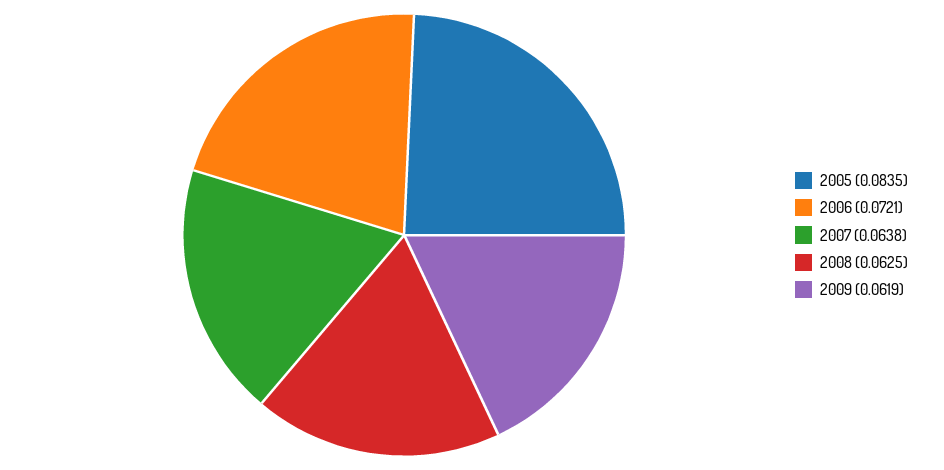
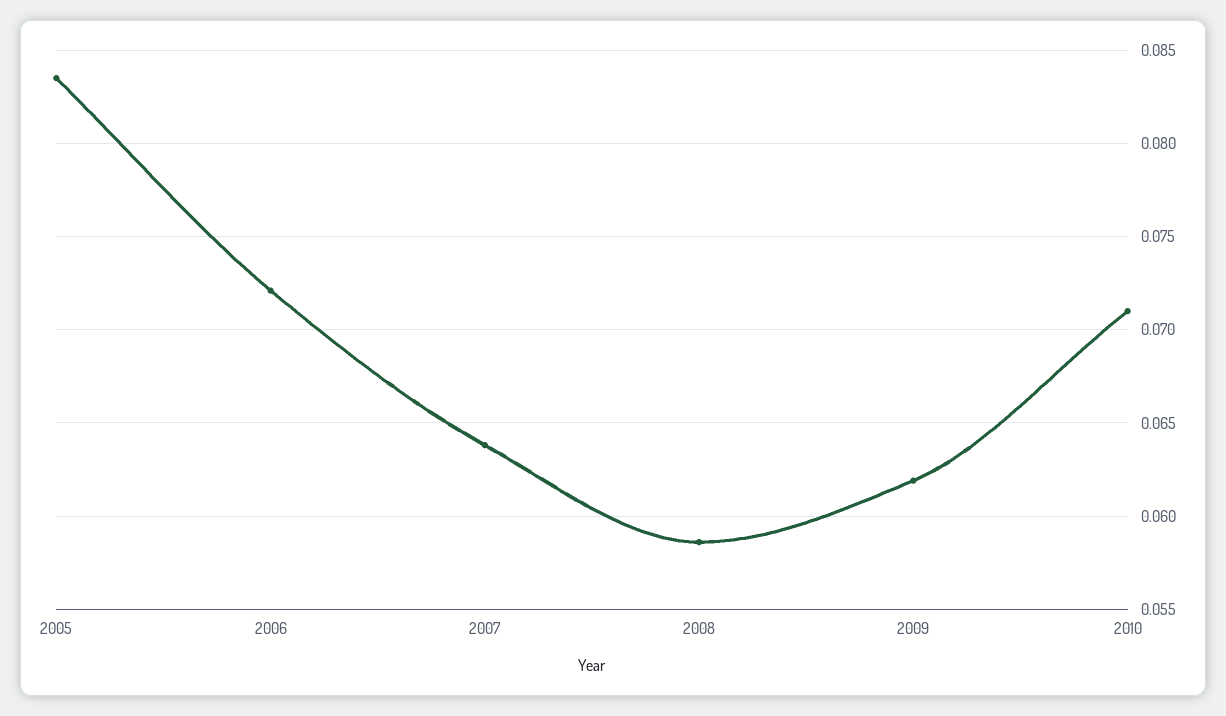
2008: 0.0625 -> 0.0585
2010: none -> 0.071

